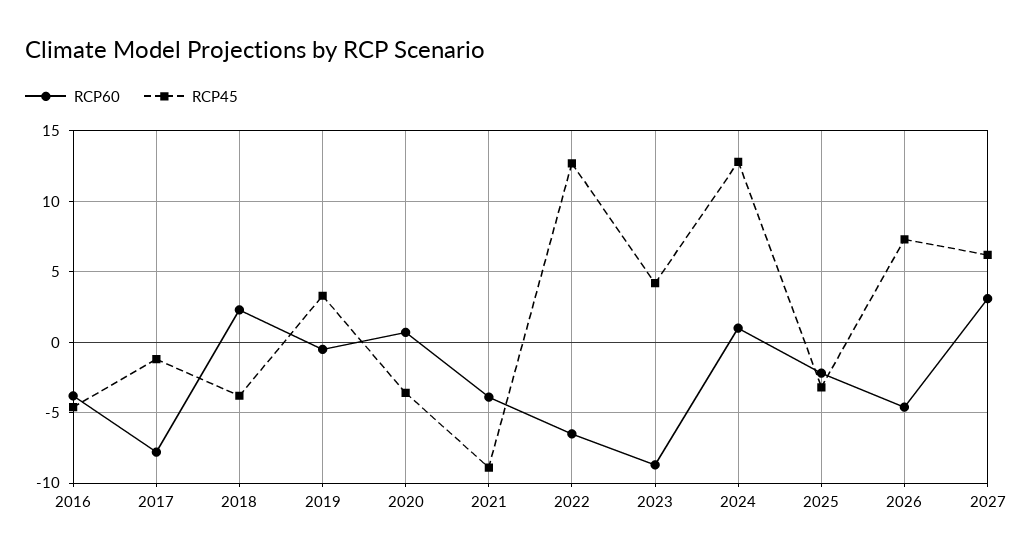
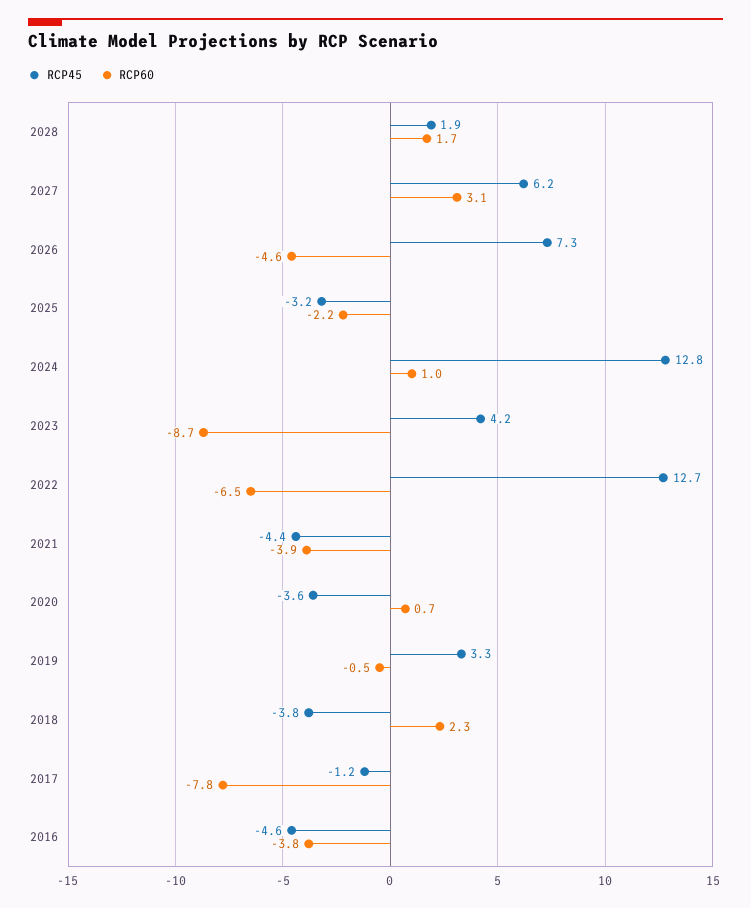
RCP45, 2021: -9 -> -4.4
RCP45, 2028: none -> 1.9
RCP60, 2028: none -> 1.7

